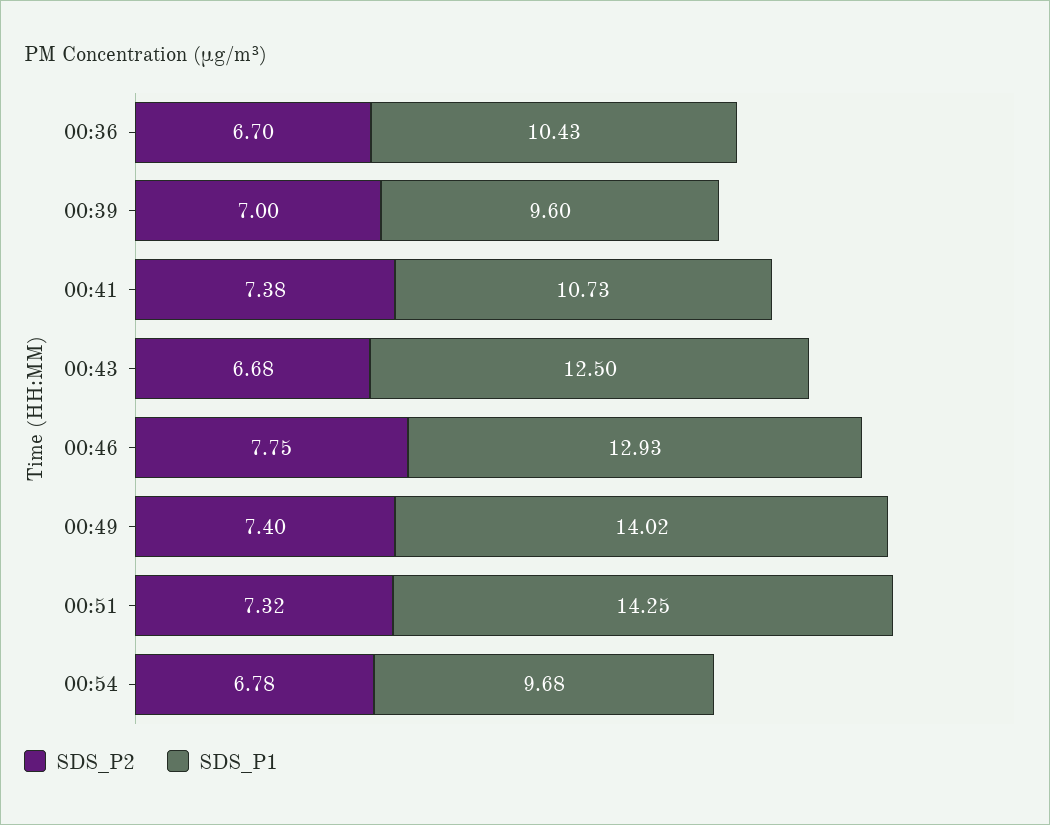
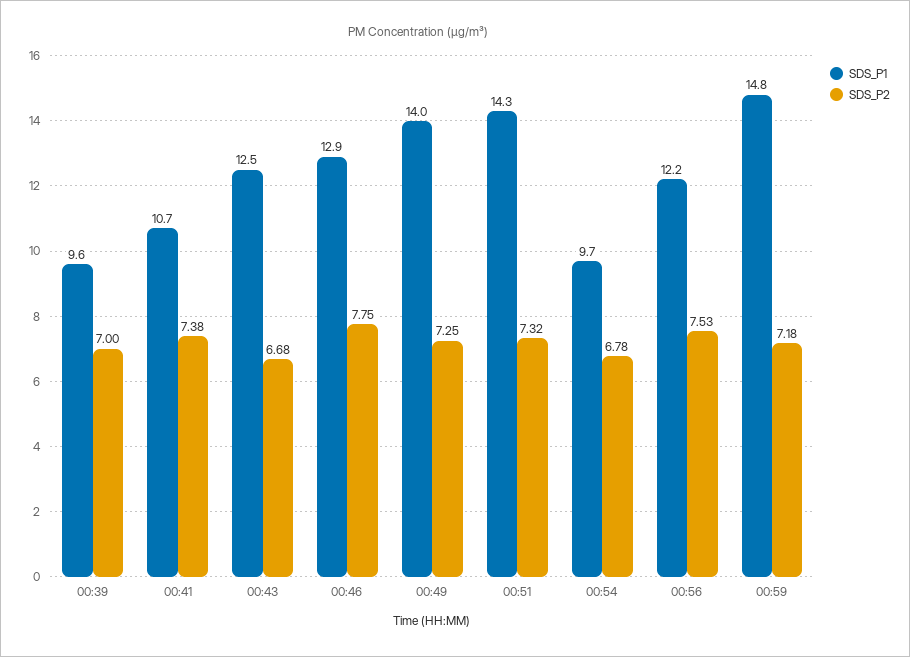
SDS_P2, 00:36: 6.7 -> none
SDS_P1, 00:36: 10.43 -> none
SDS_P2, 00:49: 7.4 -> 7.25
SDS_P1, 00:56: none -> 12.2
SDS_P2, 00:56: none -> 7.53
SDS_P1, 00:59: none -> 14.8
SDS_P2, 00:59: none -> 7.18

